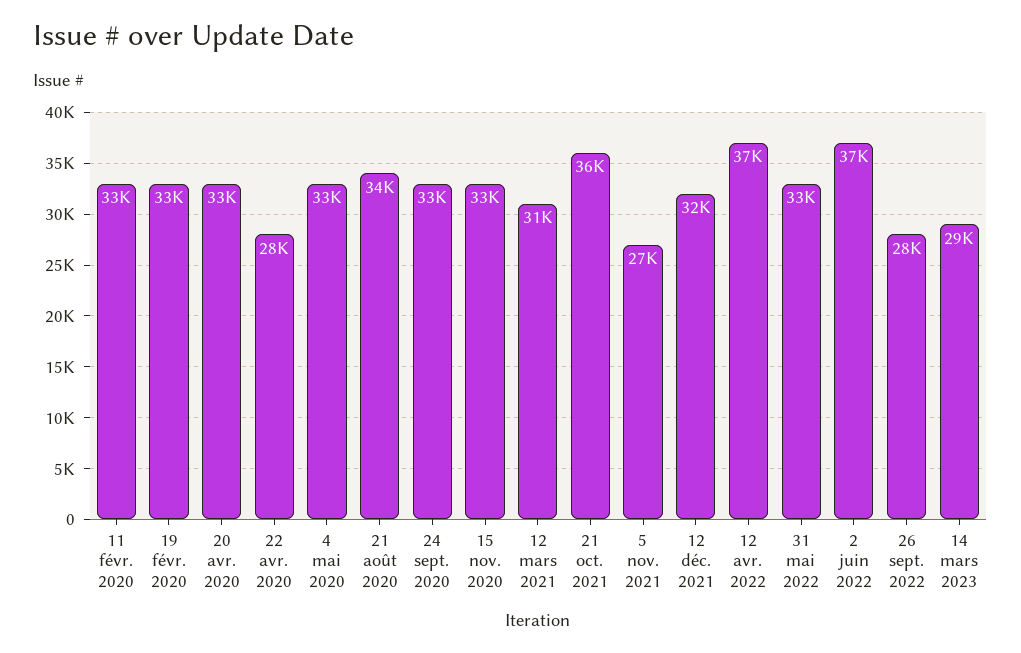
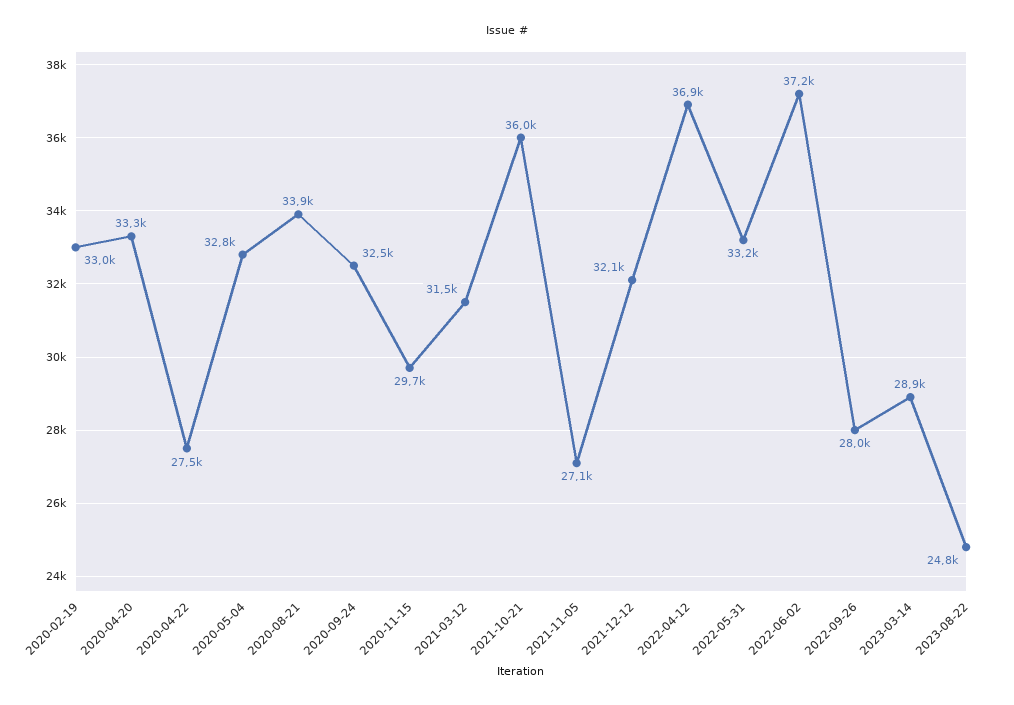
11 févr. 2020: 33000 -> none
15 nov. 2020: 33000 -> 29700
2023-08-22: none -> 24800

